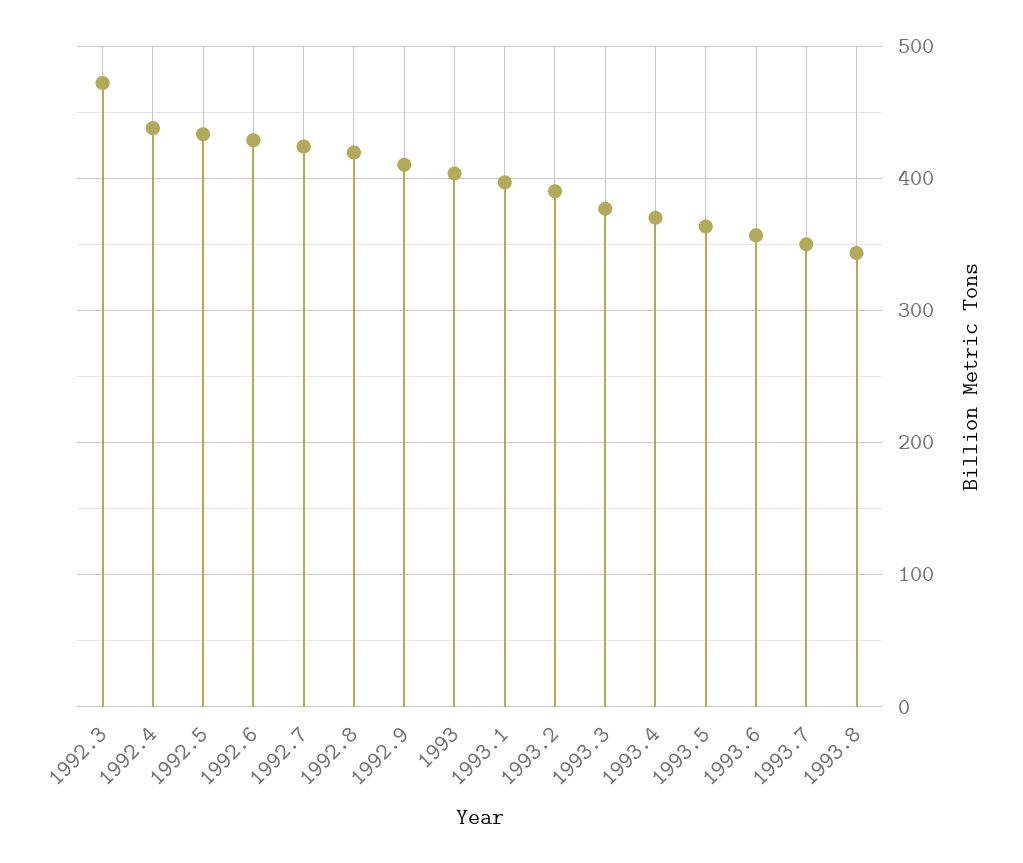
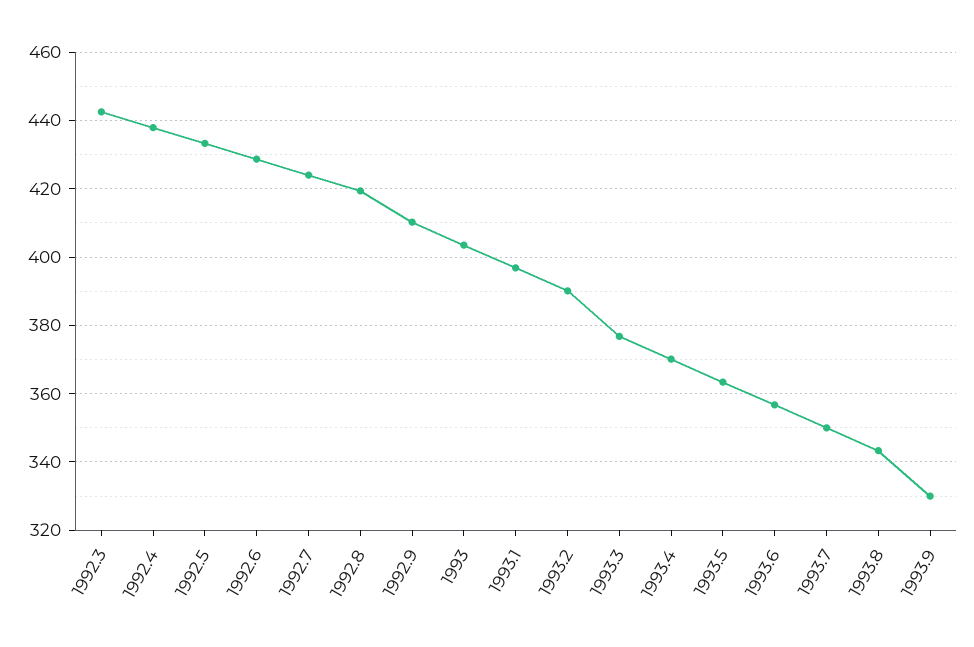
1992.3: 470 -> 442
1993.9: none -> 330

